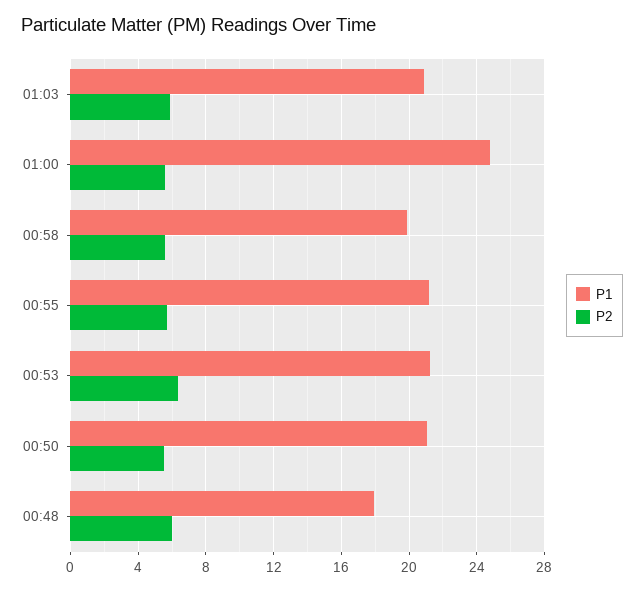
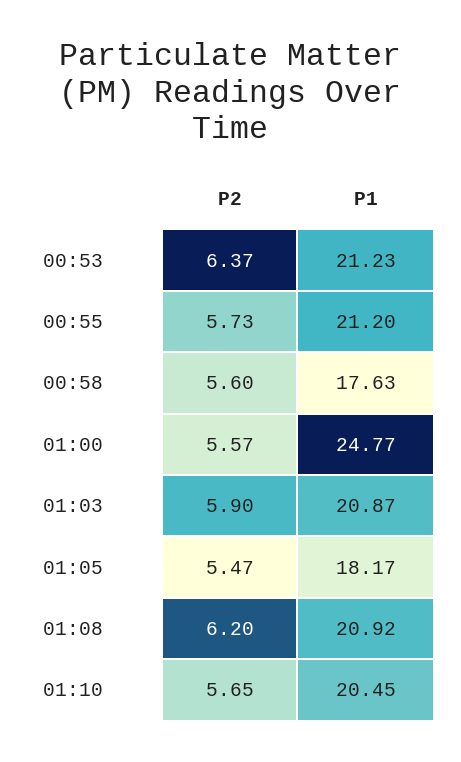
P1, 00:58: 20 -> 17.63
P1, 00:50: 21 -> none
P2, 00:50: 5.5 -> none
P1, 00:48: 18 -> none
P2, 00:48: 6 -> none
P2, 01:05: none -> 5.47
P1, 01:05: none -> 18.17
P2, 01:08: none -> 6.2
P1, 01:08: none -> 20.92
P2, 01:10: none -> 5.65
P1, 01:10: none -> 20.45

